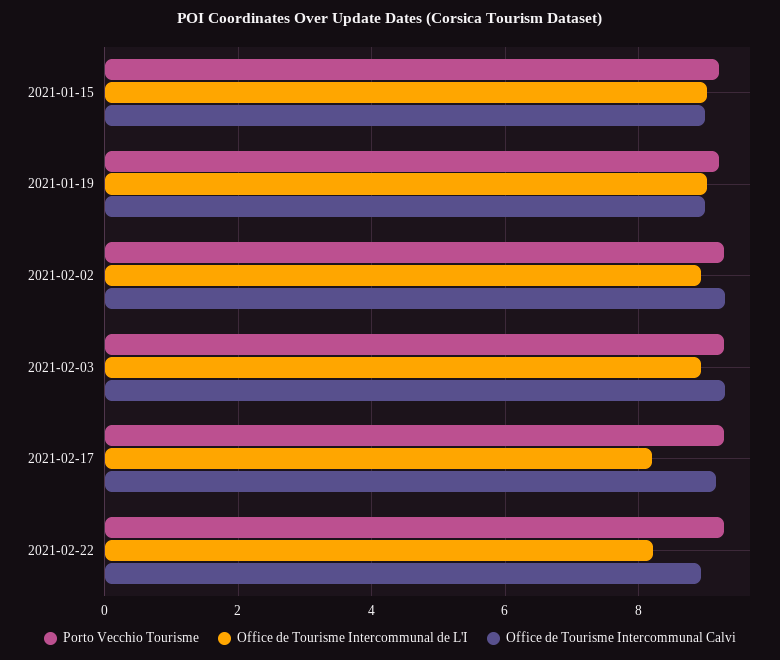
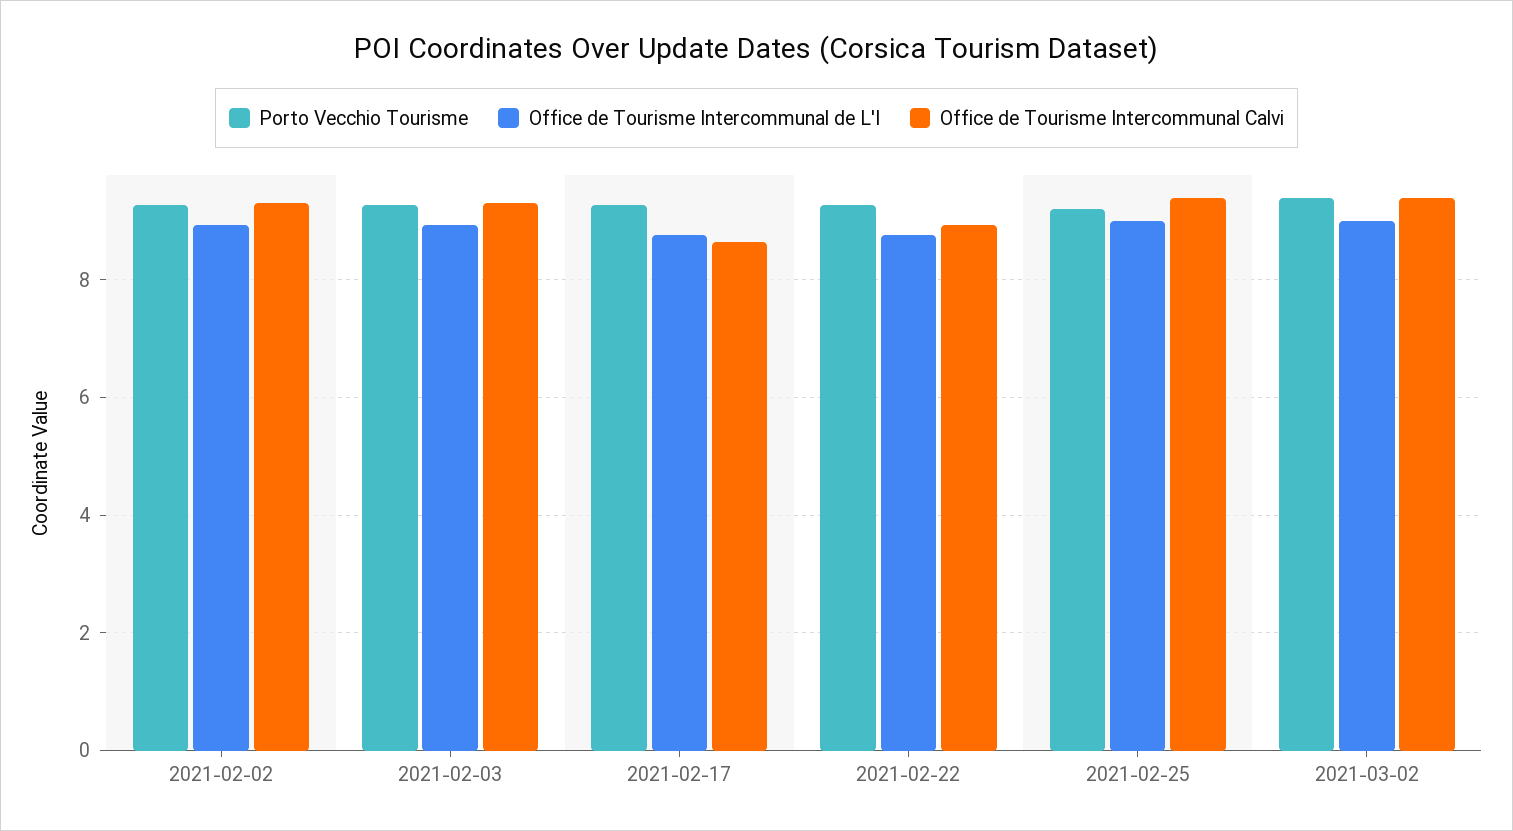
Porto Vecchio Tourisme, 2021-01-15: 9.2 -> none
Office de Tourisme Intercommunal de L'I, 2021-01-15: 9 -> none
Office de Tourisme Intercommunal Calvi, 2021-01-15: 9 -> none
Porto Vecchio Tourisme, 2021-01-19: 9.2 -> none
Office de Tourisme Intercommunal de L'I, 2021-01-19: 9 -> none
Office de Tourisme Intercommunal Calvi, 2021-01-19: 9 -> none
Office de Tourisme Intercommunal de L'I, 2021-02-17: 8.2 -> 8.8
Office de Tourisme Intercommunal Calvi, 2021-02-17: 9.2 -> 8.6
Office de Tourisme Intercommunal de L'I, 2021-02-22: 8.2 -> 8.8
Porto Vecchio Tourisme, 2021-02-25: none -> 9.2
Office de Tourisme Intercommunal de L'I, 2021-02-25: none -> 9
Office de Tourisme Intercommunal Calvi, 2021-02-25: none -> 9.4
Porto Vecchio Tourisme, 2021-03-02: none -> 9.4
Office de Tourisme Intercommunal de L'I, 2021-03-02: none -> 9
Office de Tourisme Intercommunal Calvi, 2021-03-02: none -> 9.4

